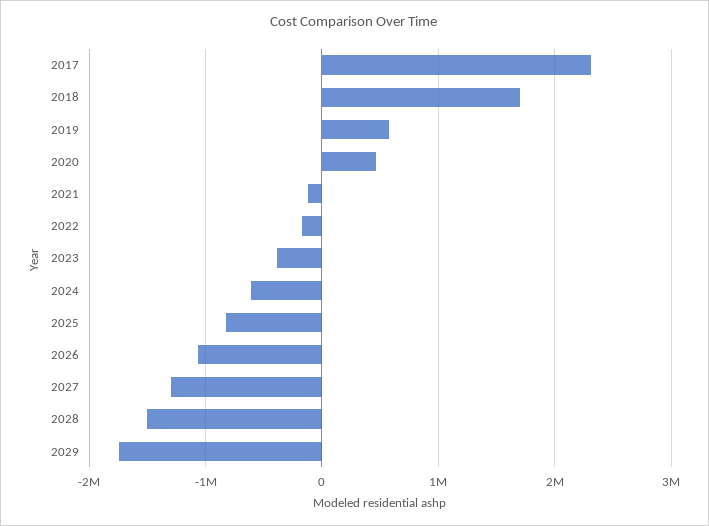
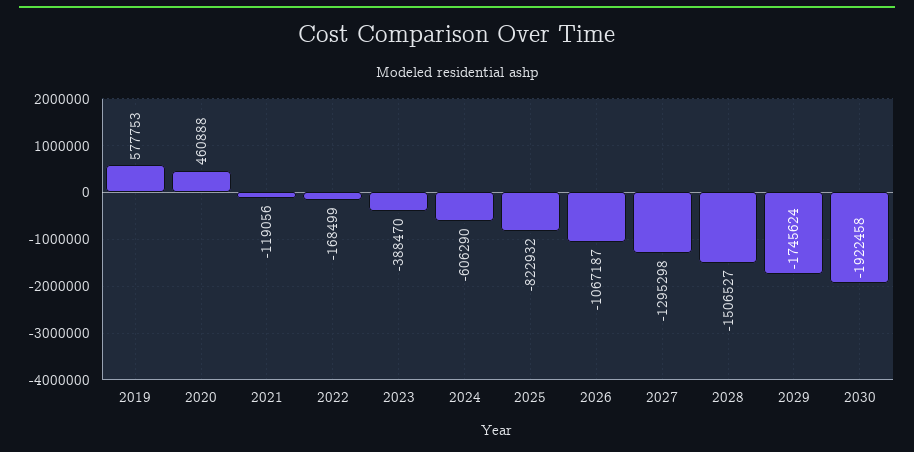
2017: 2300000 -> none
2018: 1700000 -> none
2030: none -> -1922458

